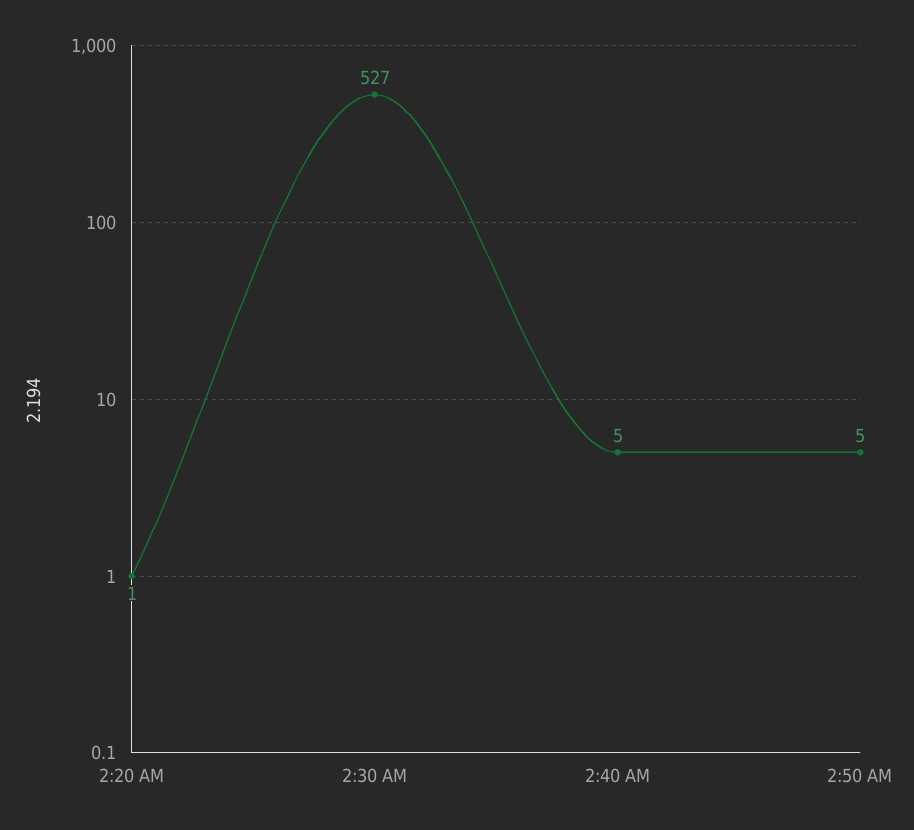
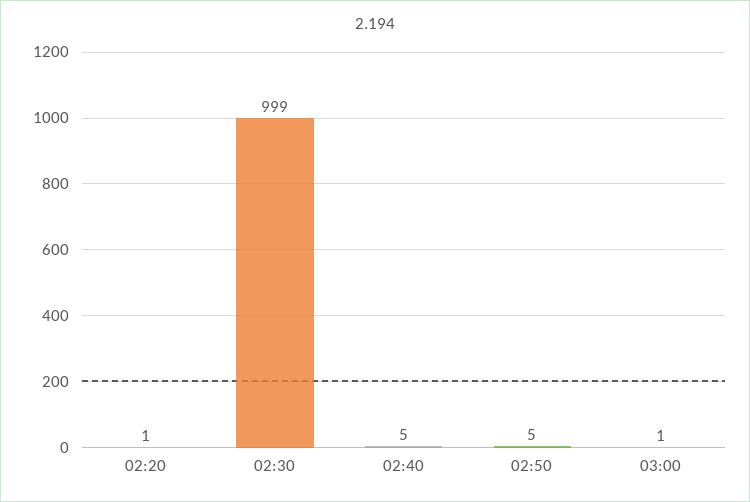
2:30 AM: 527 -> 999
03:00: none -> 1

